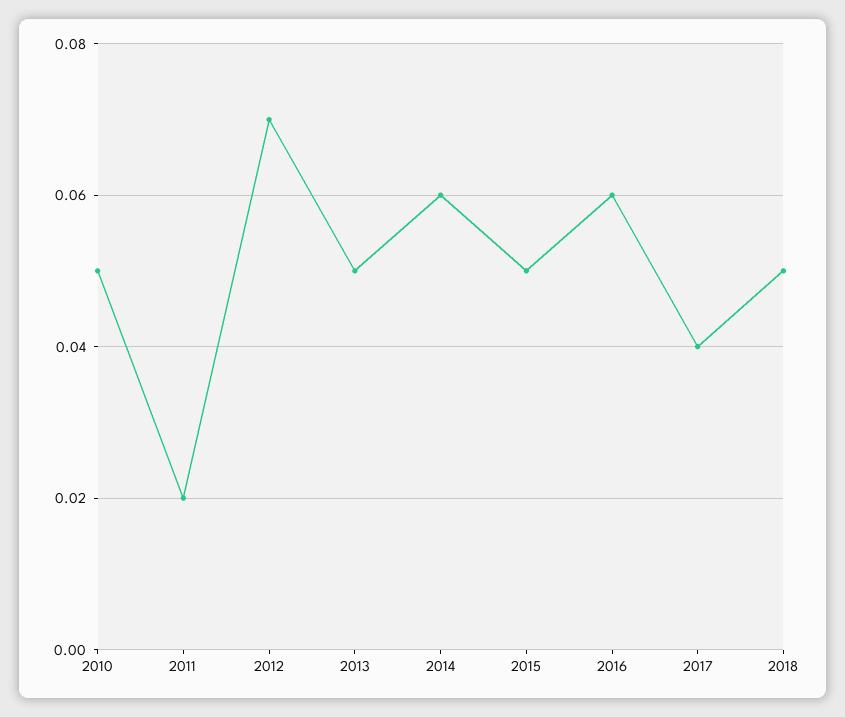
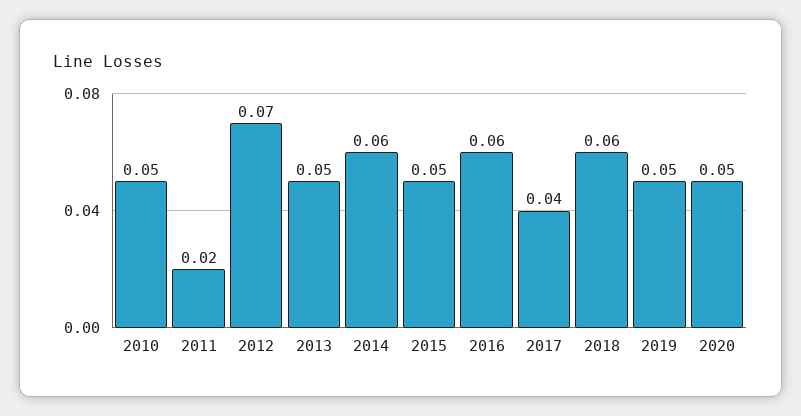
2018: 0.05 -> 0.06
2019: none -> 0.05
2020: none -> 0.05

